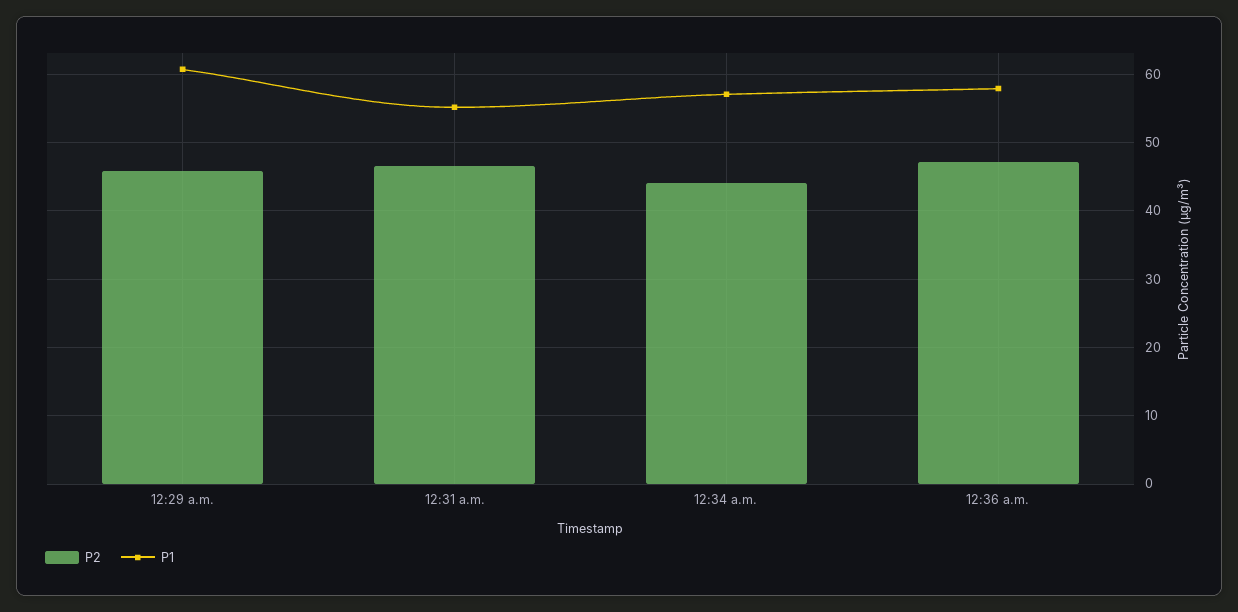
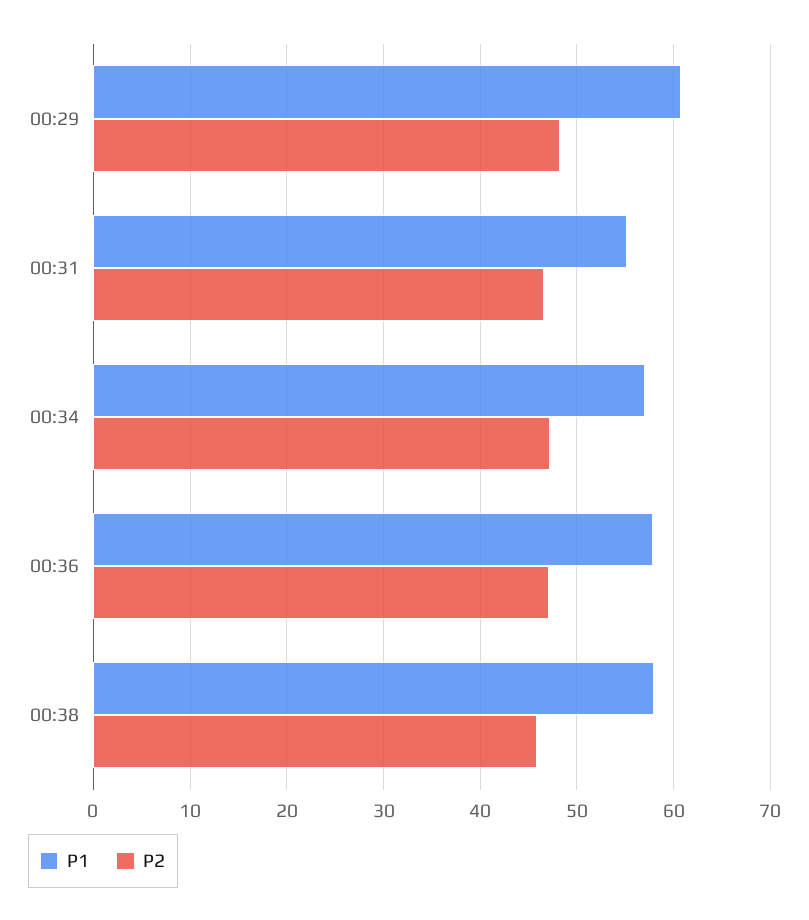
P2, 12:29 a.m.: 46 -> 48
P2, 12:34 a.m.: 44 -> 47
P1, 00:38: none -> 58
P2, 00:38: none -> 46

